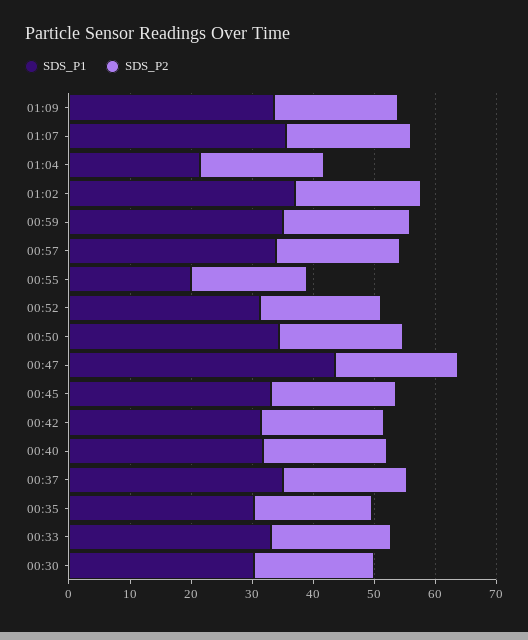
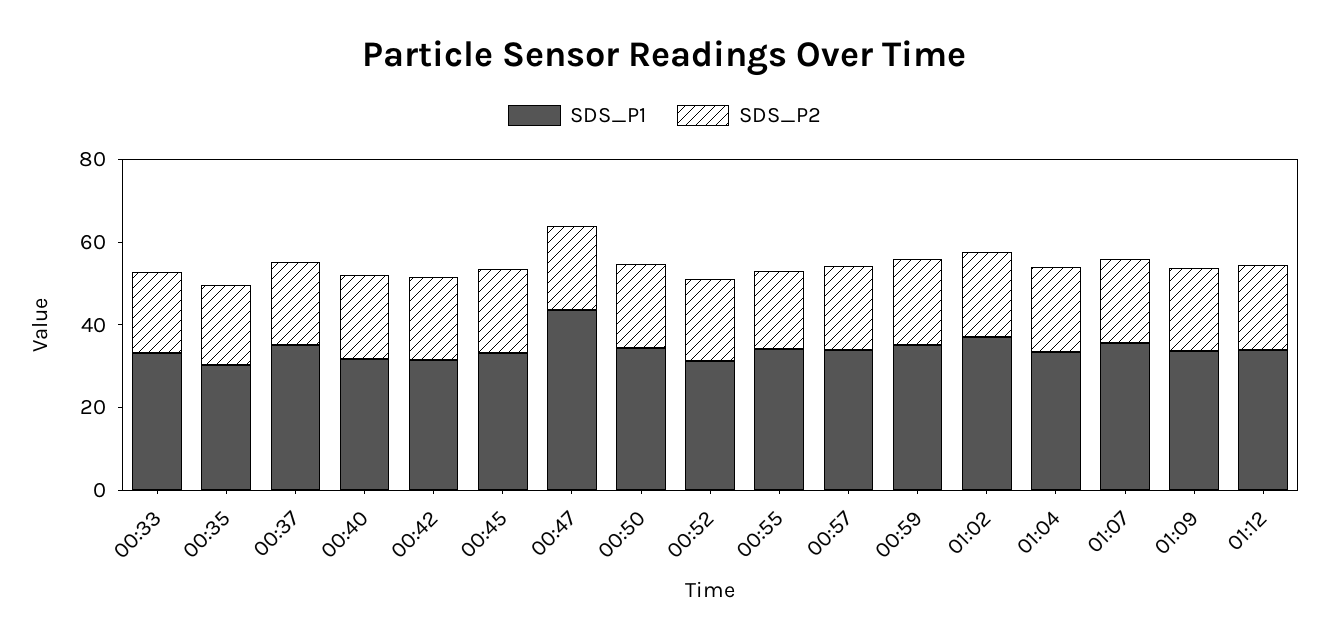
SDS_P1, 01:04: 22 -> 35
SDS_P1, 00:55: 20 -> 35
SDS_P1, 00:30: 30 -> none
SDS_P2, 00:30: 20 -> none
SDS_P1, 01:12: none -> 35
SDS_P2, 01:12: none -> 20

